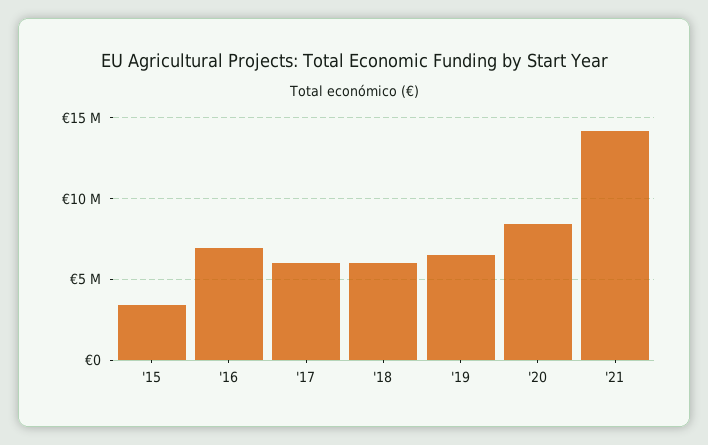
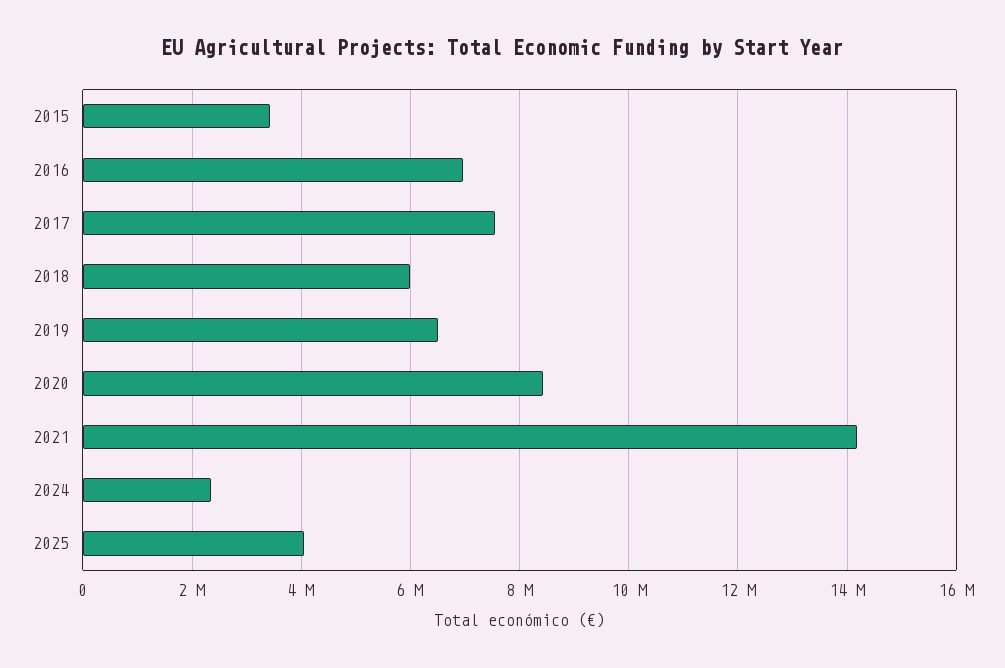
'17: 6000000 -> 7600000
2024: none -> 2400000
2025: none -> 4000000

